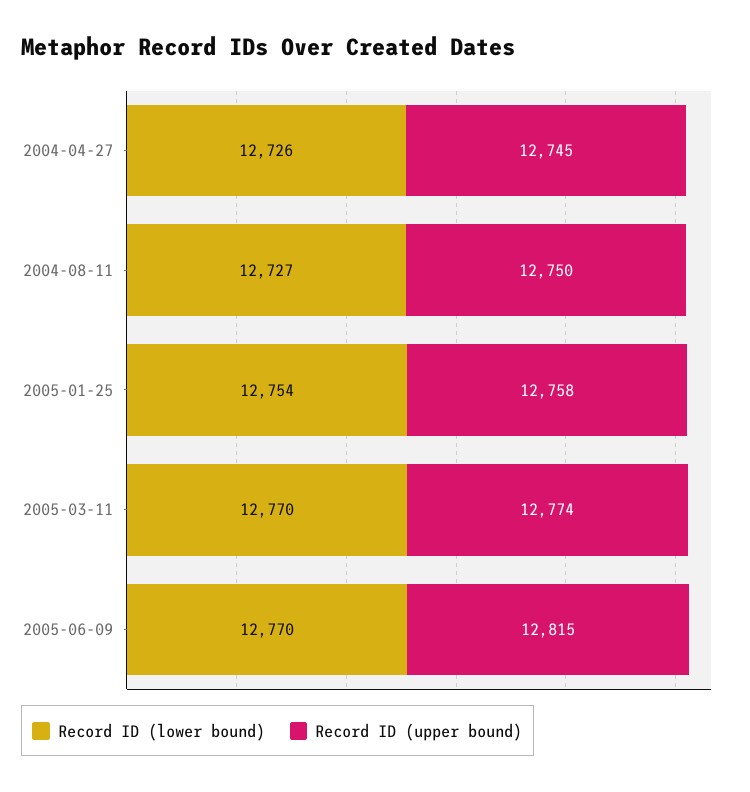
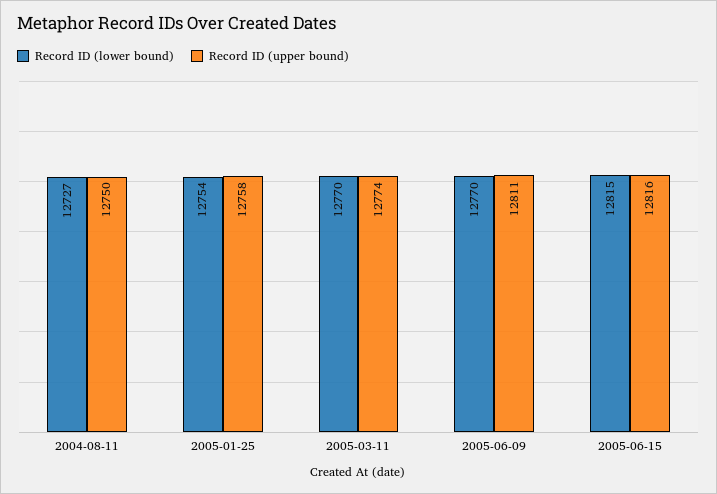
Record ID (lower bound), 2004-04-27: 12726 -> none
Record ID (upper bound), 2004-04-27: 12745 -> none
Record ID (upper bound), 2005-06-09: 12815 -> 12811
Record ID (lower bound), 2005-06-15: none -> 12815
Record ID (upper bound), 2005-06-15: none -> 12816

